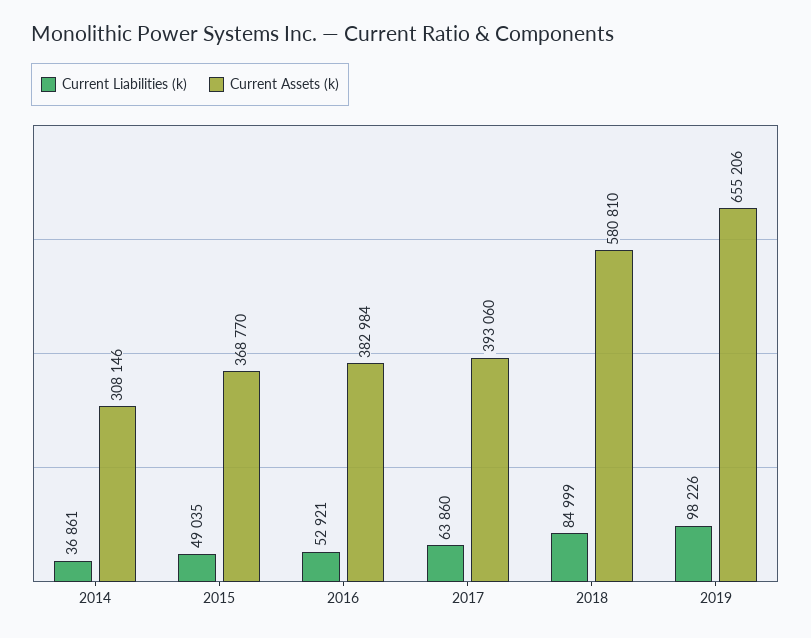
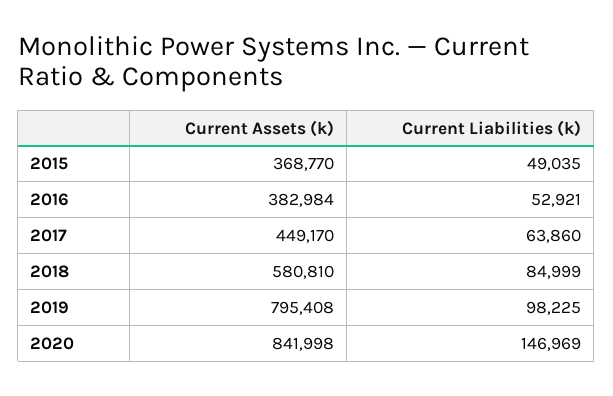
Current Liabilities (k), 2014: 36861 -> none
Current Assets (k), 2014: 308146 -> none
Current Assets (k), 2017: 393060 -> 449170
Current Liabilities (k), 2019: 98226 -> 98225
Current Assets (k), 2019: 655206 -> 795408
Current Assets (k), 2020: none -> 841998
Current Liabilities (k), 2020: none -> 146969

